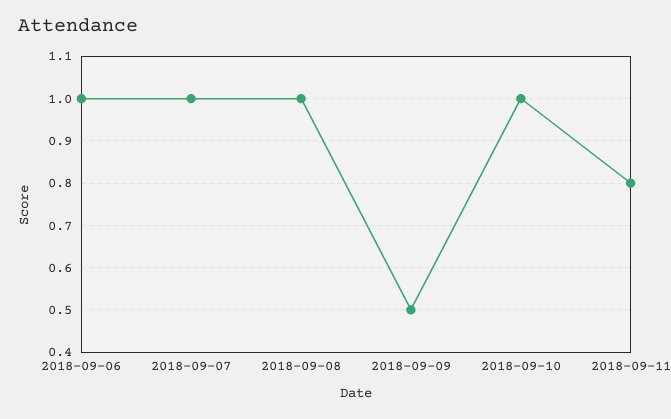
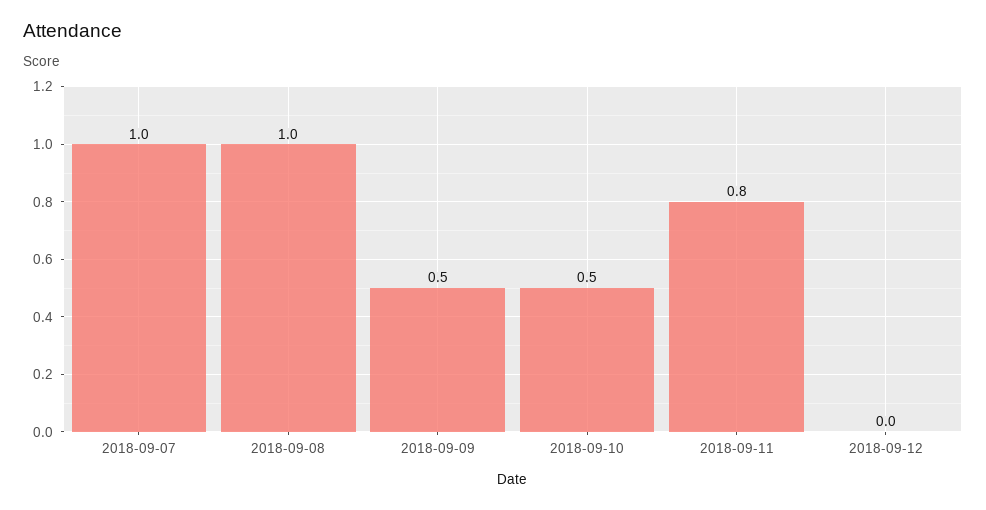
2018-09-06: 1 -> none
2018-09-10: 1 -> 0.5
2018-09-12: none -> 0

